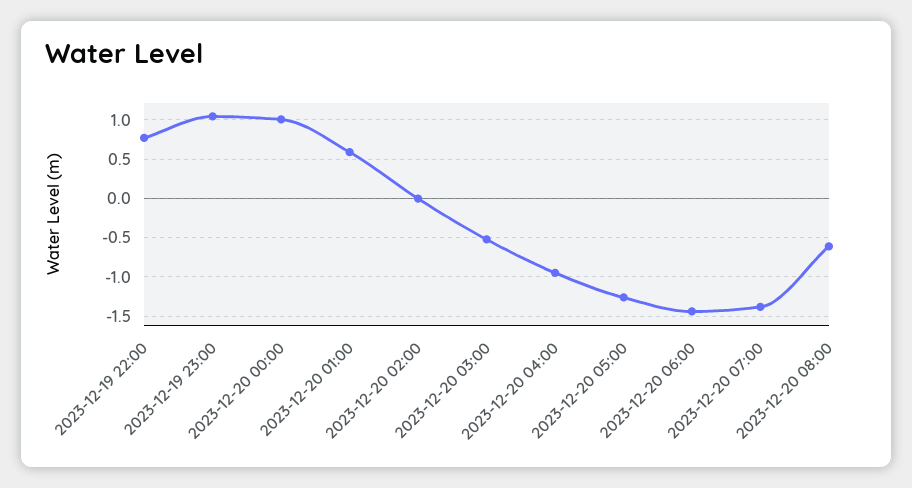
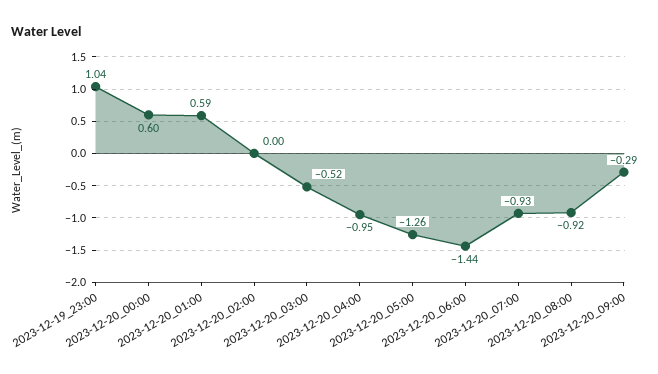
2023-12-19 22:00: 0.8 -> none
2023-12-20 00:00: 1 -> 0.6
2023-12-20 07:00: -1.4 -> -0.93
2023-12-20 08:00: -0.6 -> -0.92
2023-12-20_09:00: none -> -0.29

